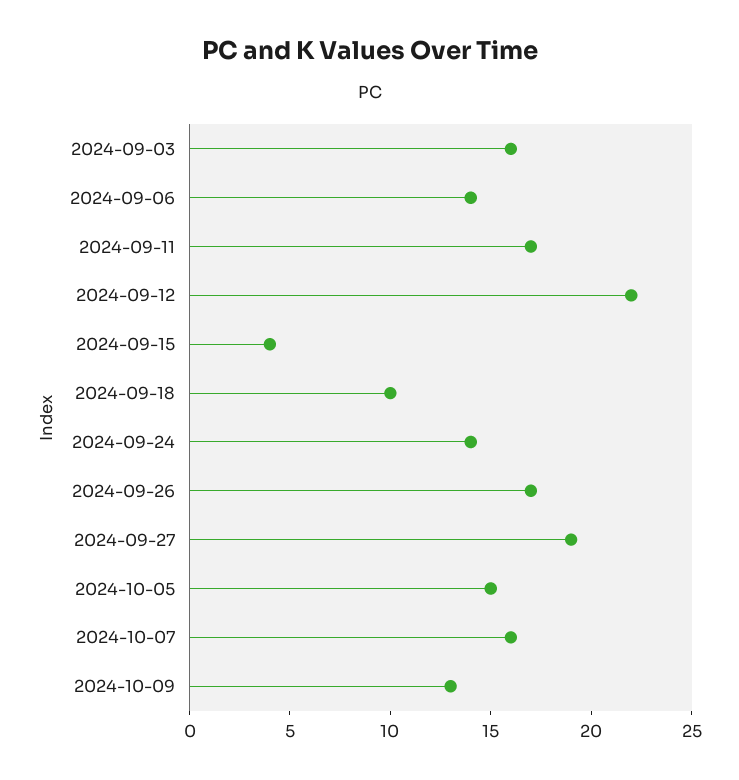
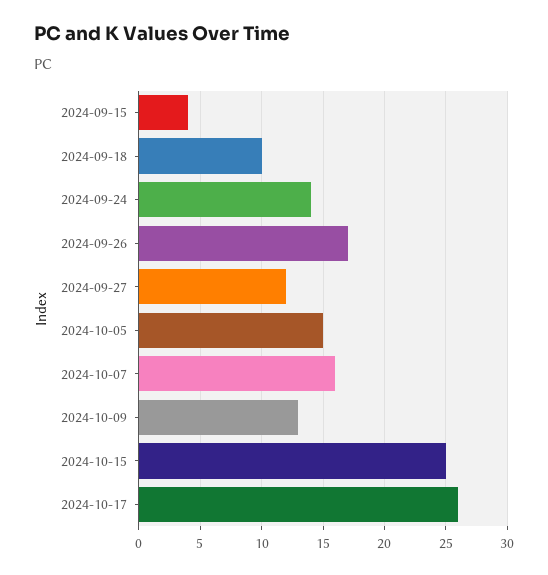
2024-09-03: 16 -> none
2024-09-06: 14 -> none
2024-09-11: 17 -> none
2024-09-12: 22 -> none
2024-09-27: 19 -> 12
2024-10-15: none -> 25
2024-10-17: none -> 26

